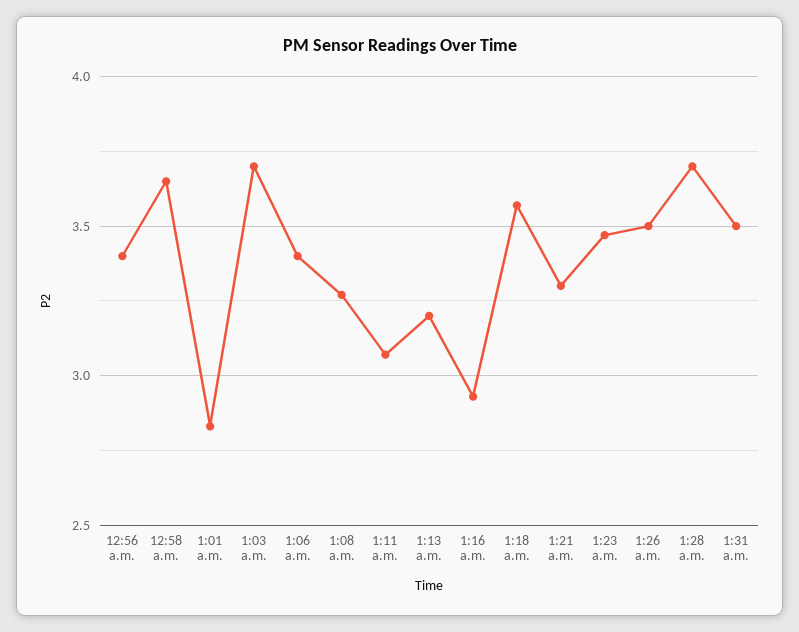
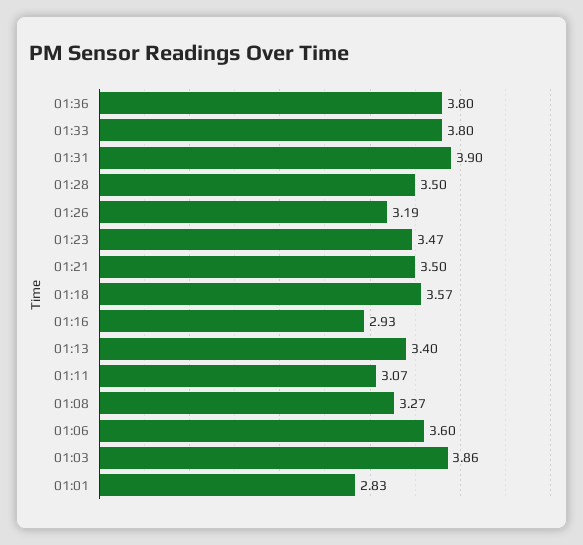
12:56 a.m.: 3.4 -> none
12:58 a.m.: 3.65 -> none
1:03 a.m.: 3.7 -> 3.86
1:06 a.m.: 3.4 -> 3.6
1:13 a.m.: 3.2 -> 3.4
1:21 a.m.: 3.3 -> 3.5
1:26 a.m.: 3.5 -> 3.19
1:28 a.m.: 3.7 -> 3.5
1:31 a.m.: 3.5 -> 3.9
01:36: none -> 3.8
01:33: none -> 3.8

